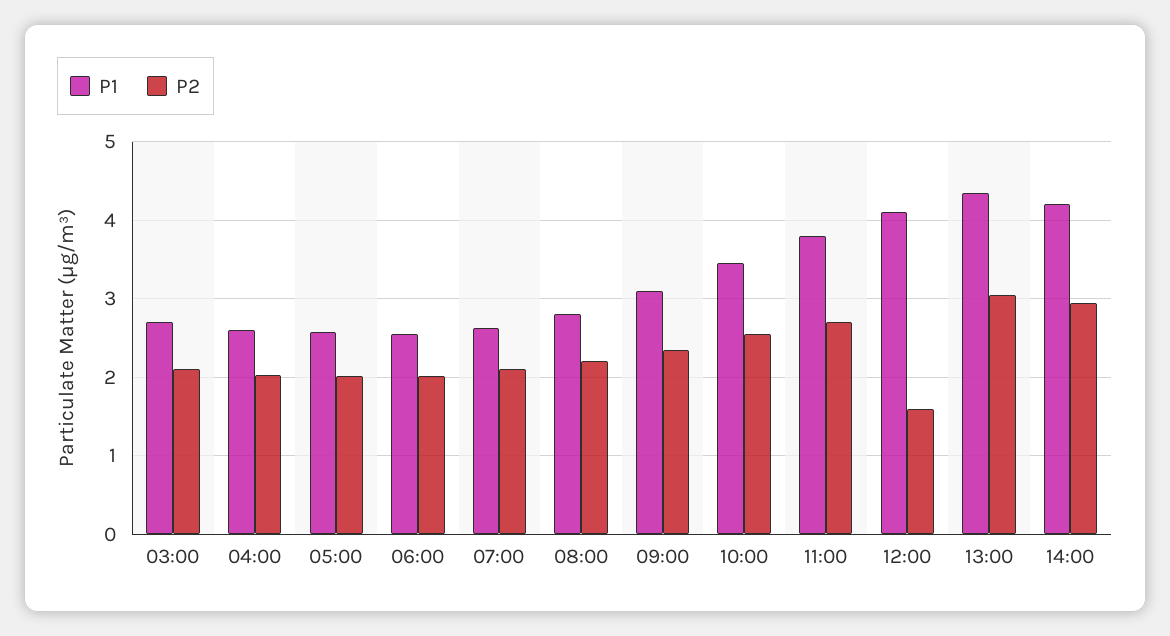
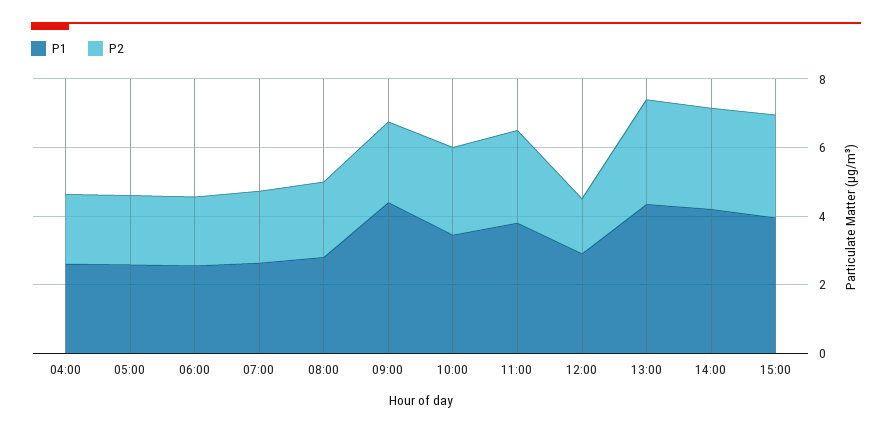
P1, 03:00: 2.7 -> none
P2, 03:00: 2.1 -> none
P1, 09:00: 3.1 -> 4.5
P1, 12:00: 4.1 -> 3
P1, 15:00: none -> 4
P2, 15:00: none -> 3

